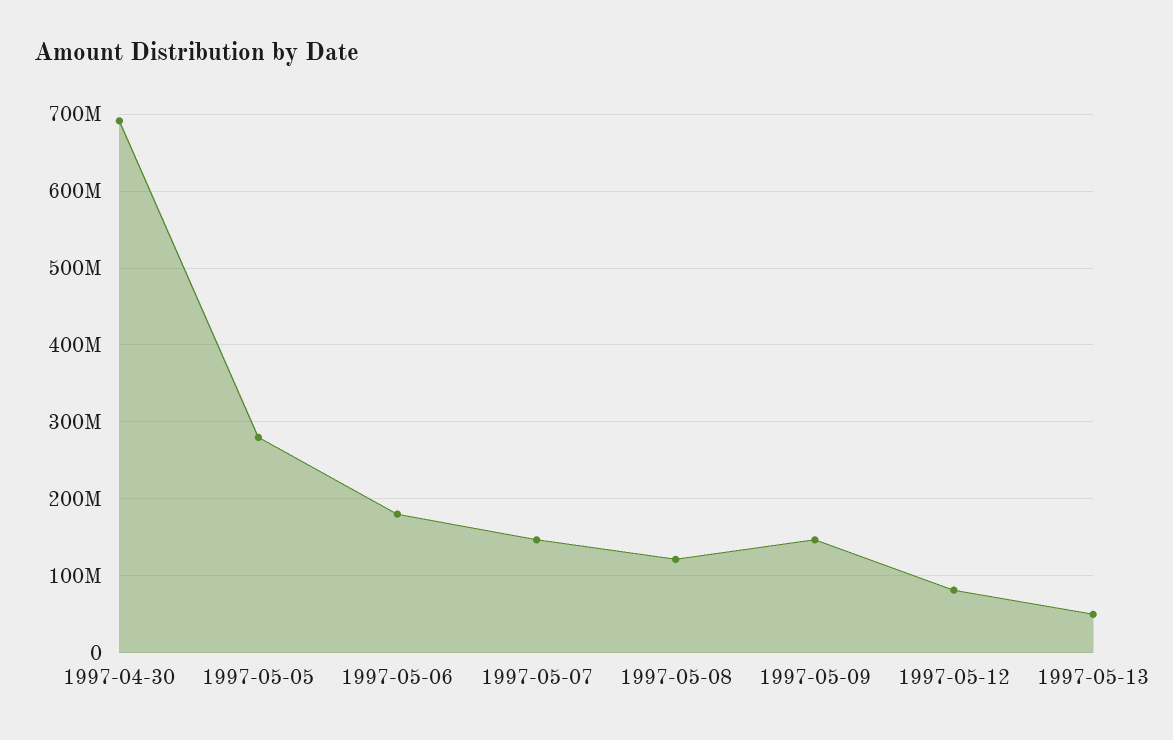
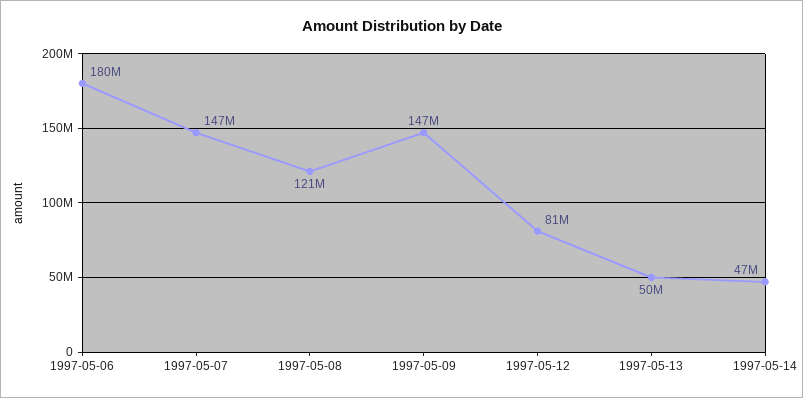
1997-04-30: 690000000 -> none
1997-05-05: 280000000 -> none
1997-05-14: none -> 47000000

